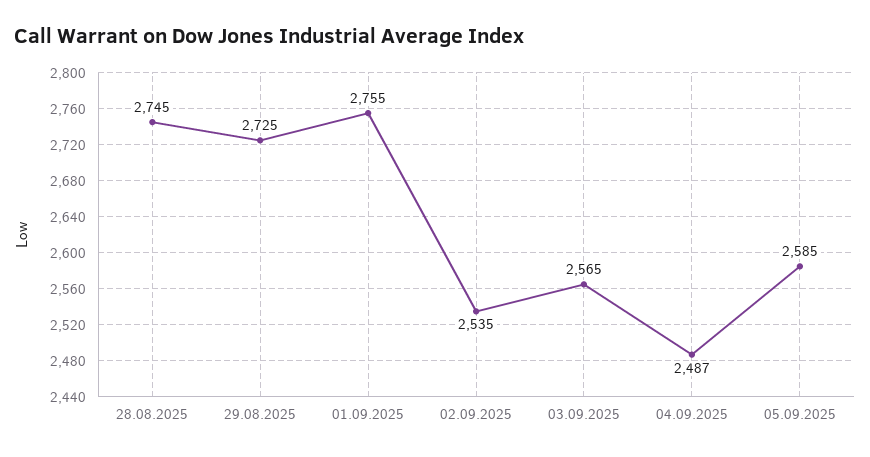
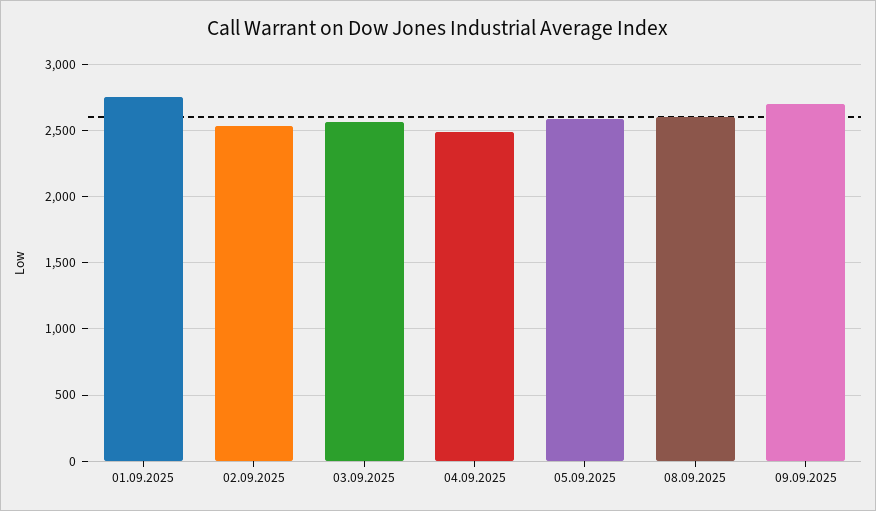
28.08.2025: 2745 -> none
29.08.2025: 2725 -> none
08.09.2025: none -> 2600
09.09.2025: none -> 2700

